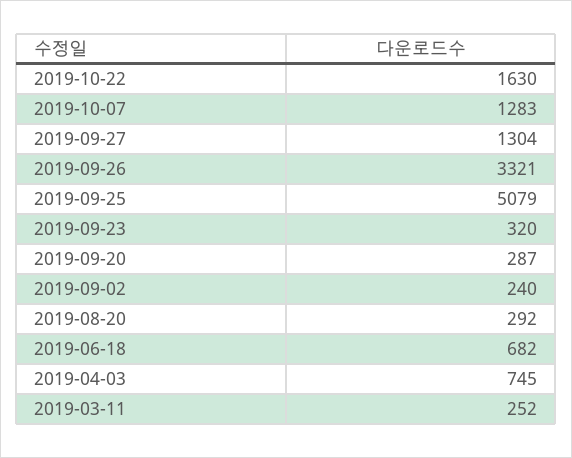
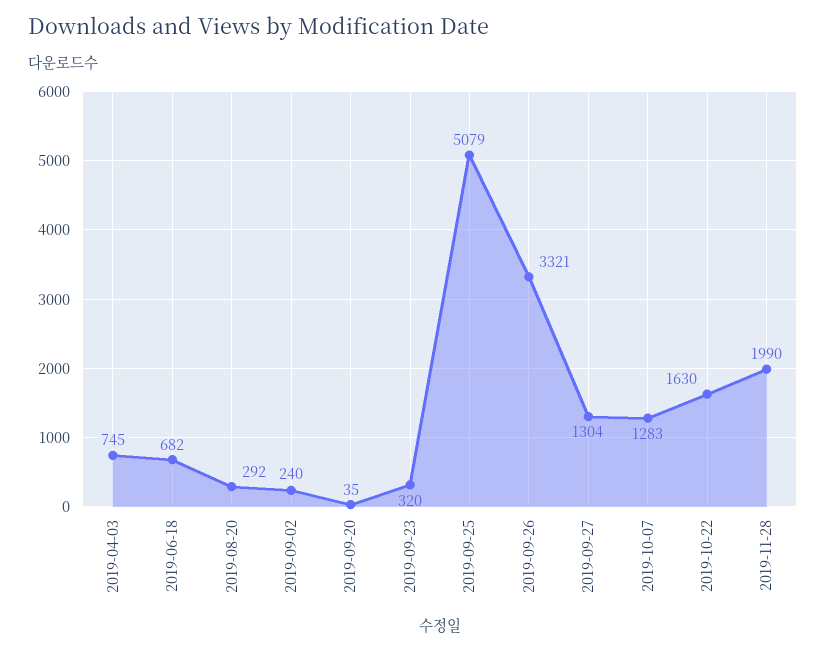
2019-09-20: 287 -> 35
2019-03-11: 252 -> none
2019-11-28: none -> 1990

